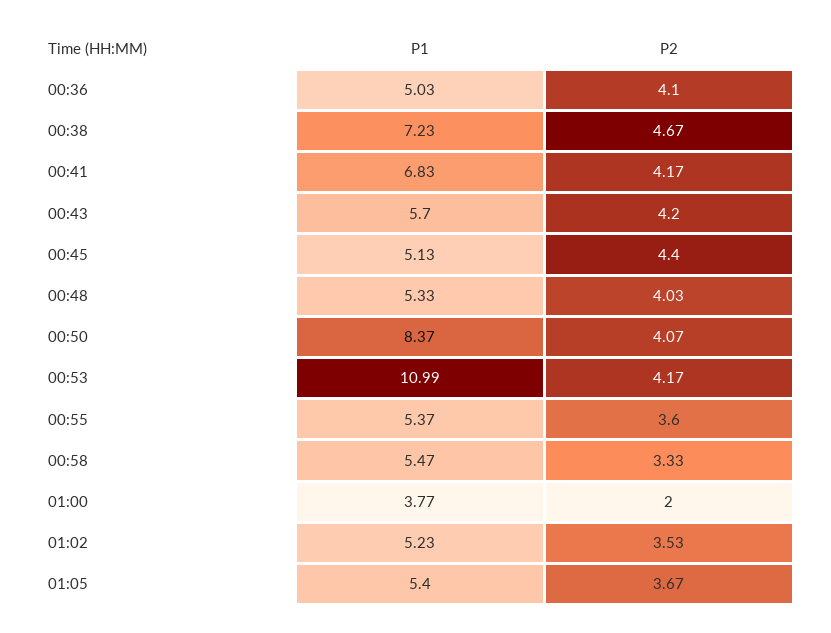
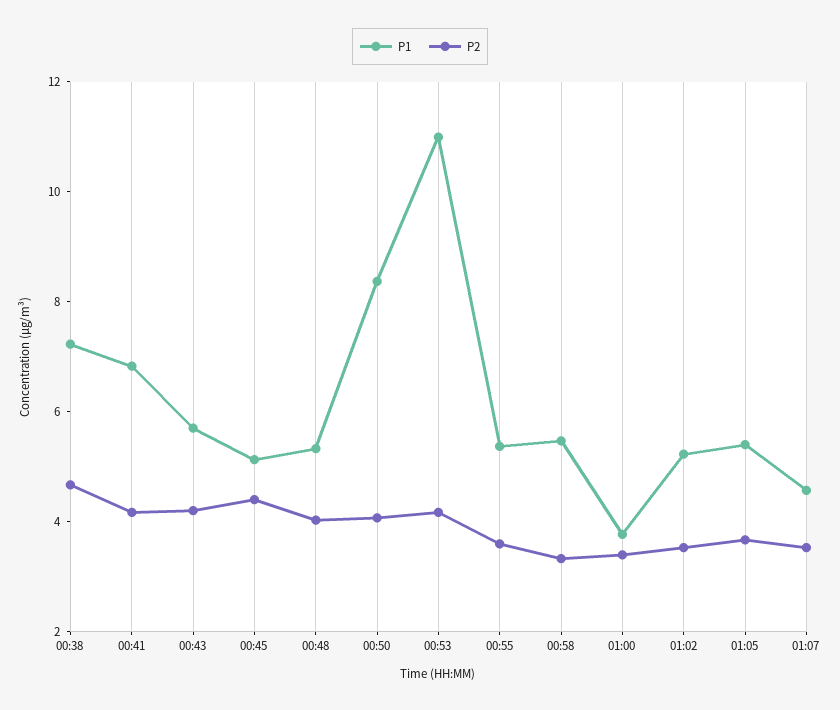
P1, 00:36: 5.03 -> none
P2, 00:36: 4.1 -> none
P2, 01:00: 2 -> 3.5
P1, 01:07: none -> 4.5
P2, 01:07: none -> 3.5

